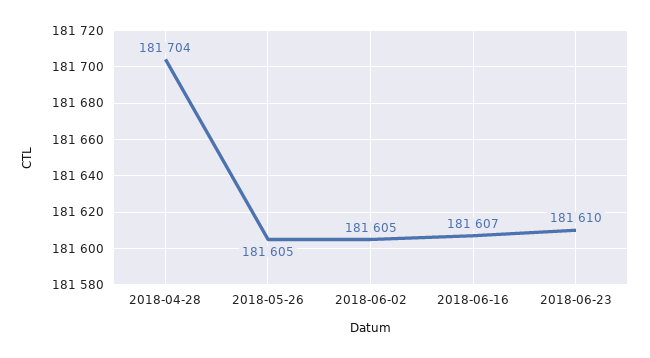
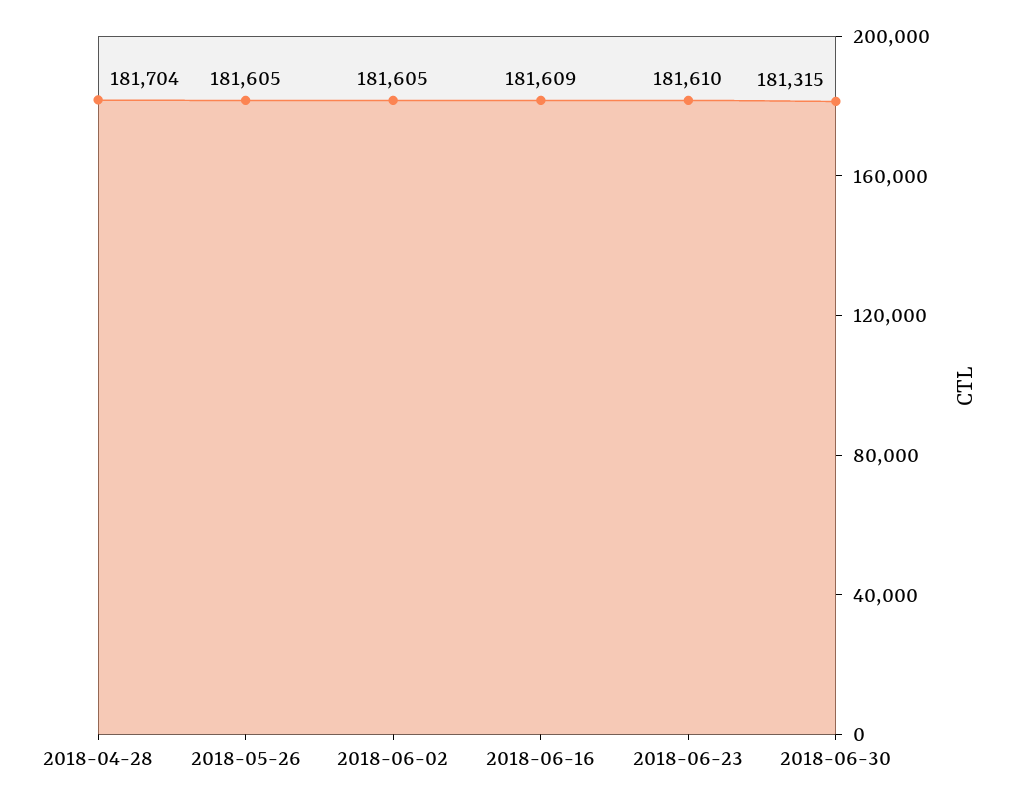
2018-06-16: 181607 -> 181609
2018-06-30: none -> 181315

